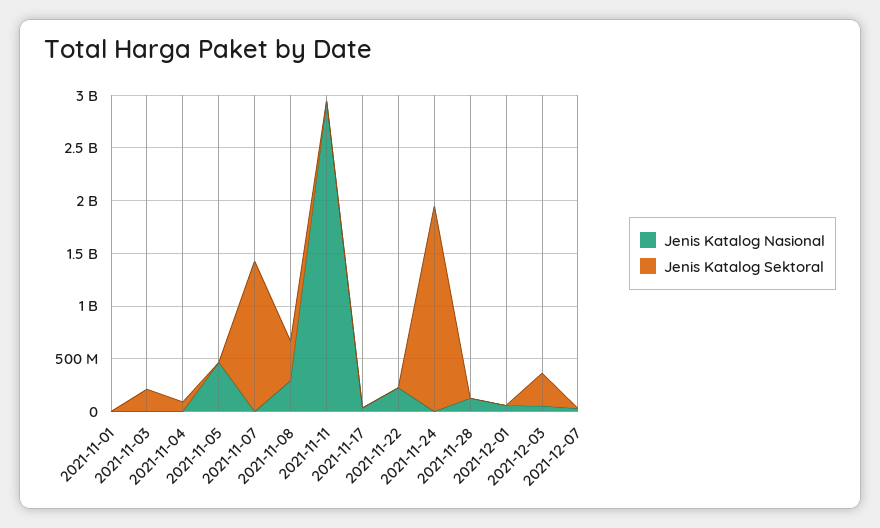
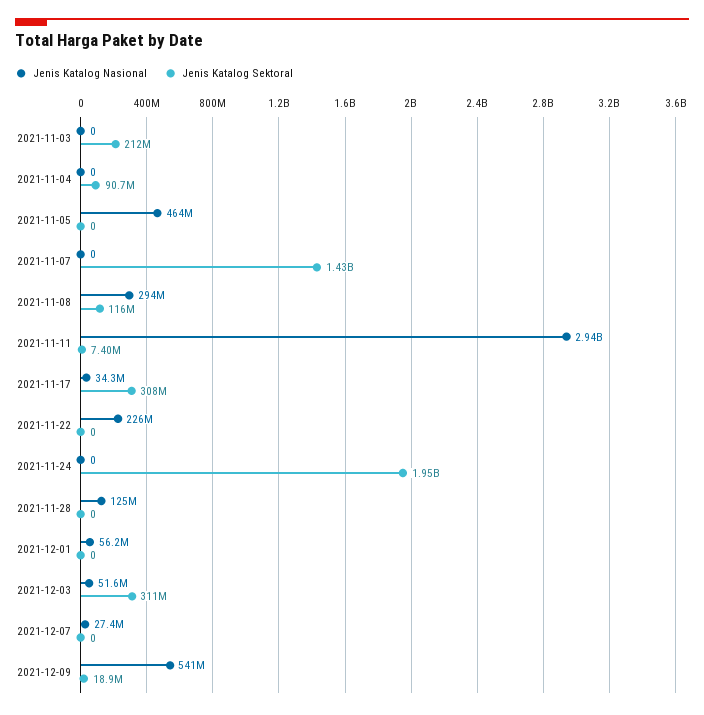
Jenis Katalog Nasional, 2021-11-01: 0 -> none
Jenis Katalog Sektoral, 2021-11-01: 0 -> none
Jenis Katalog Sektoral, 2021-11-08: 400000000 -> 116000000
Jenis Katalog Sektoral, 2021-11-17: 0 -> 308000000
Jenis Katalog Nasional, 2021-12-09: none -> 541000000
Jenis Katalog Sektoral, 2021-12-09: none -> 18900000

